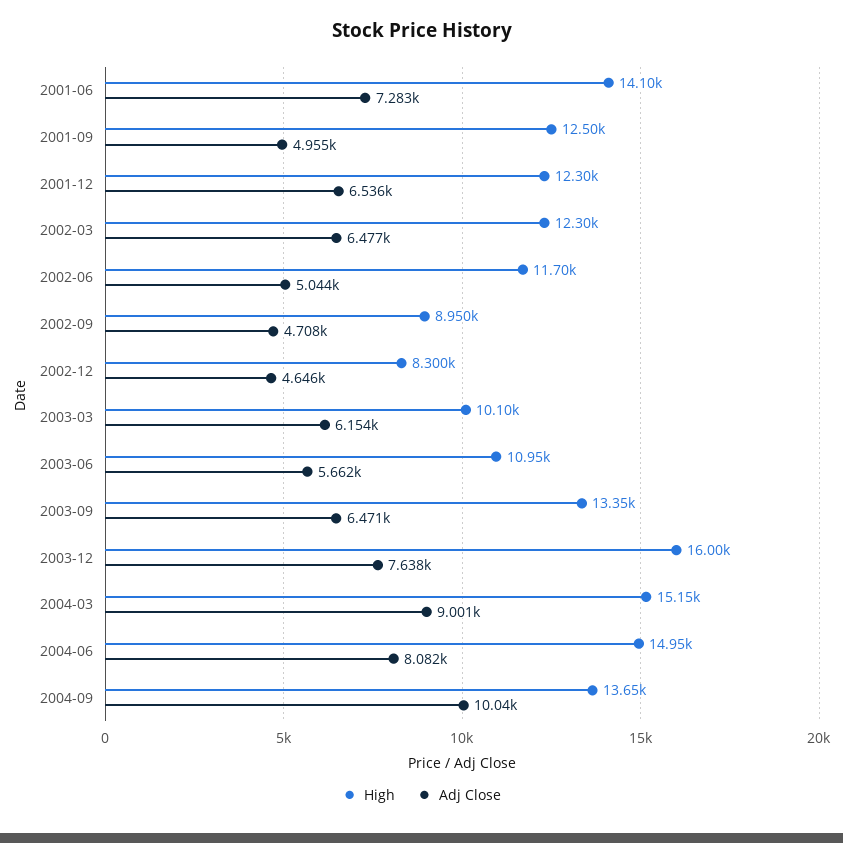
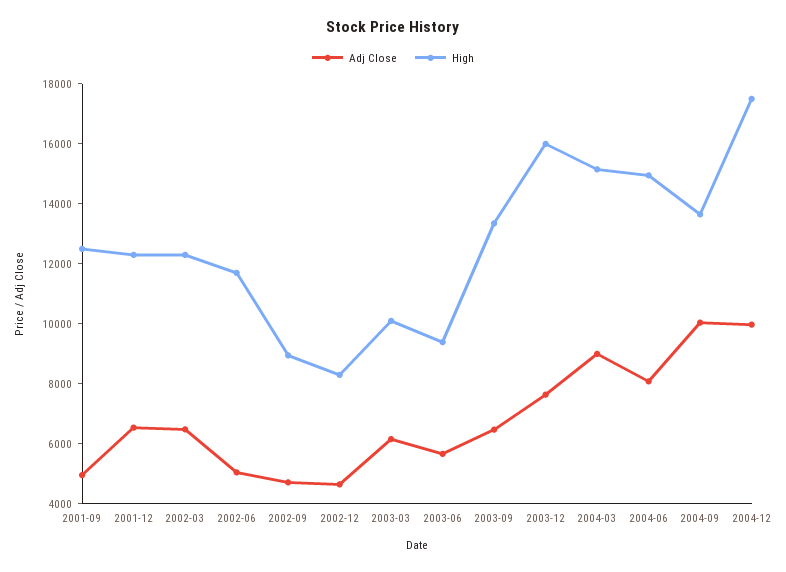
High, 2001-06: 14100 -> none
Adj Close, 2001-06: 7283 -> none
High, 2003-06: 10950 -> 9500
Adj Close, 2004-12: none -> 10000
High, 2004-12: none -> 17500

